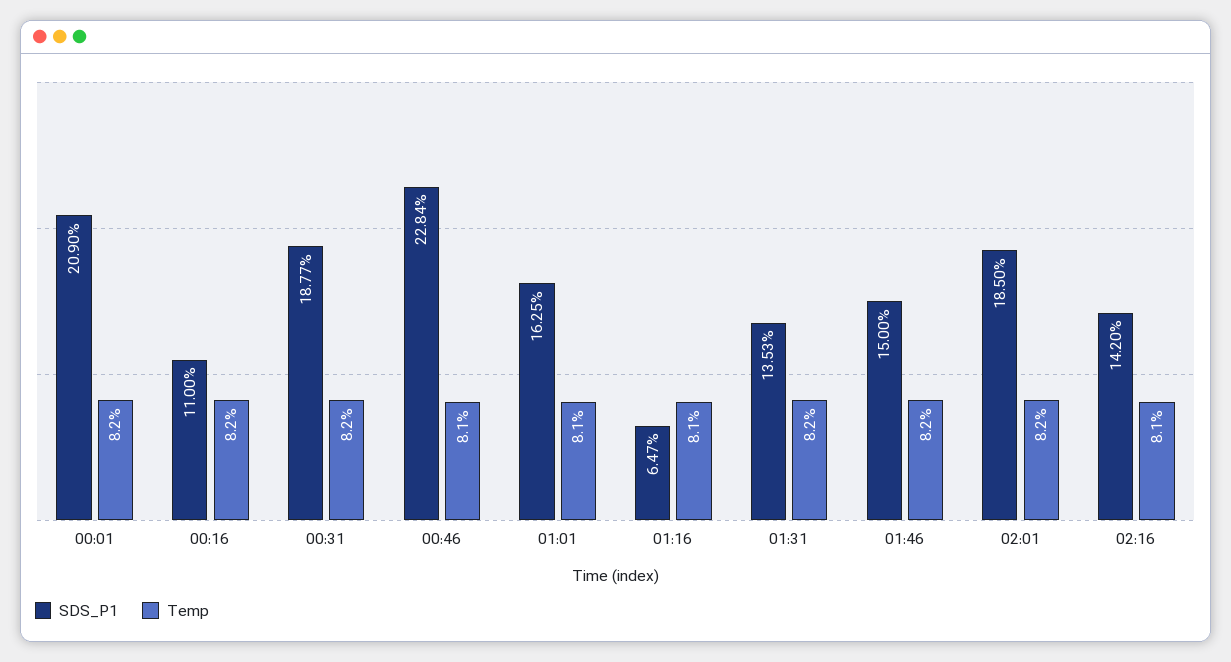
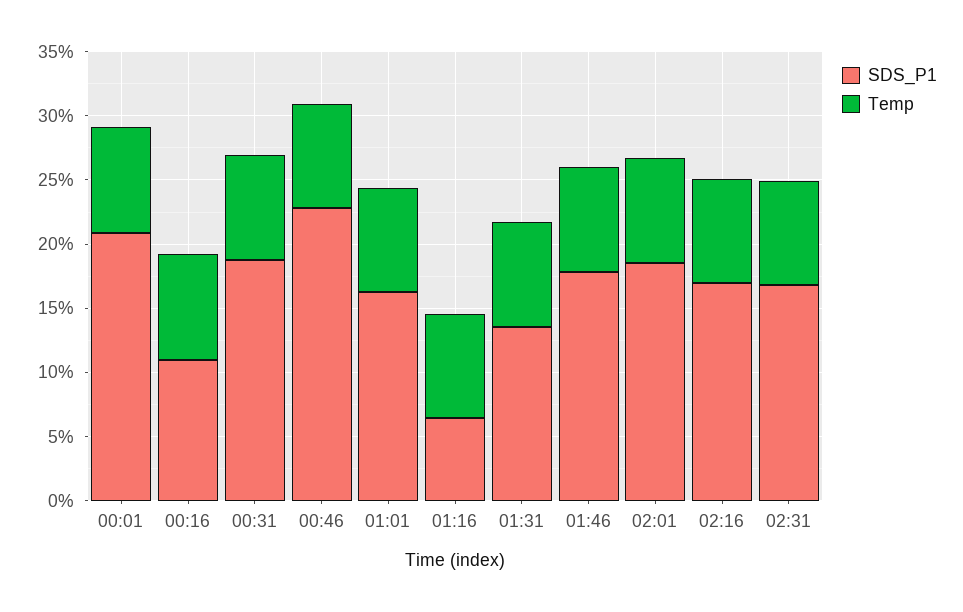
SDS_P1, 01:46: 15 -> 18
SDS_P1, 02:16: 14.2 -> 17
SDS_P1, 02:31: none -> 17
Temp, 02:31: none -> 8

